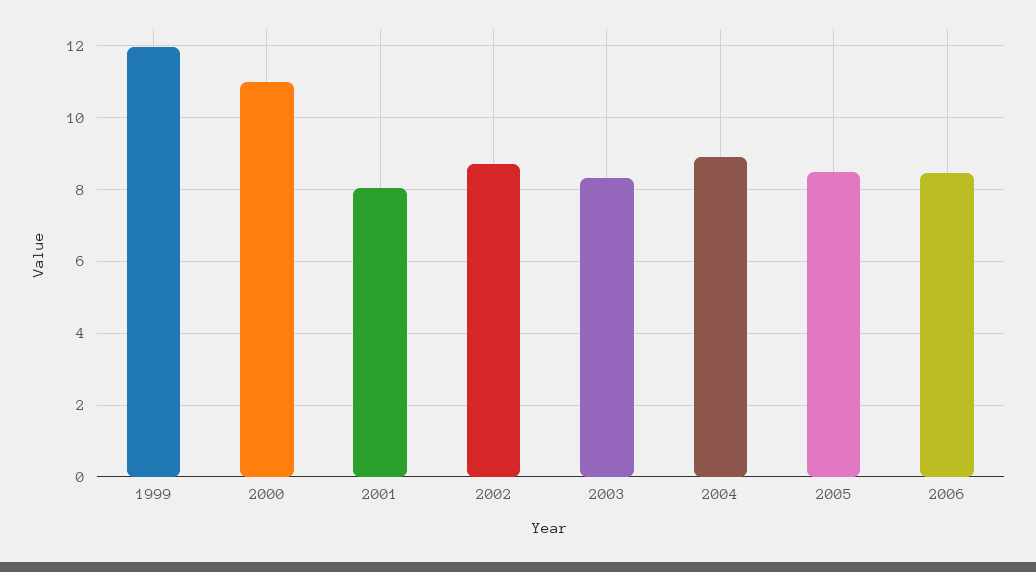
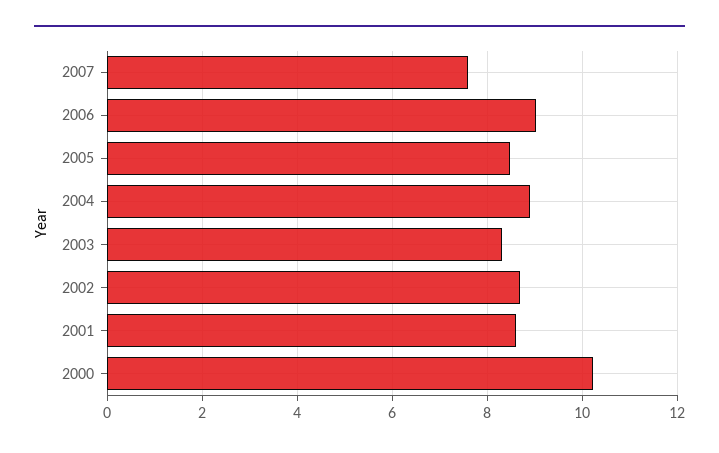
1999: 12 -> none
2000: 11 -> 10.2
2001: 8 -> 8.6
2006: 8.4 -> 9
2007: none -> 7.6

